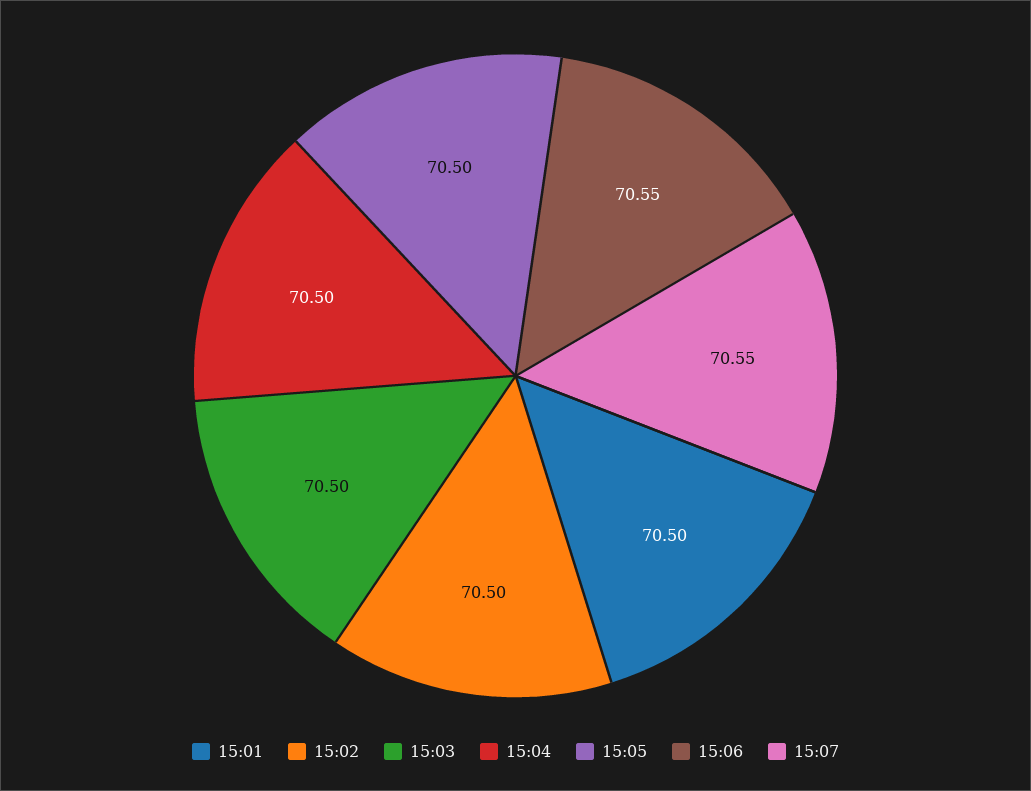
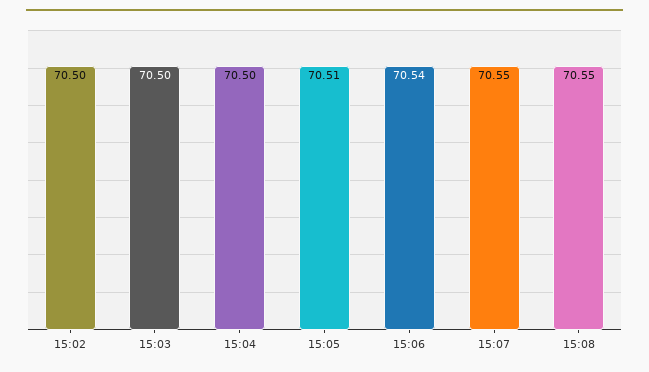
15:01: 70.5 -> none
15:05: 70.5 -> 70.51
15:06: 70.55 -> 70.54
15:08: none -> 70.55

